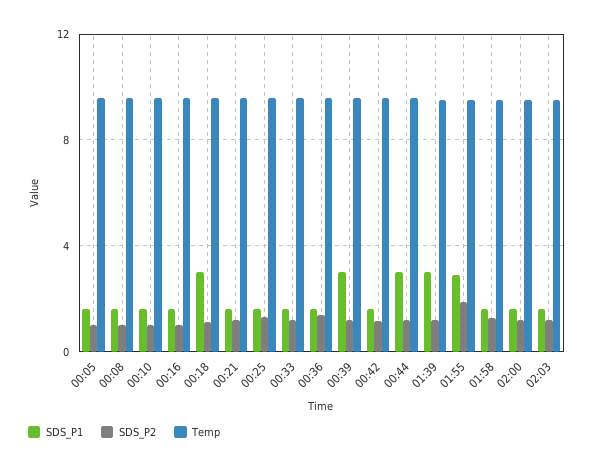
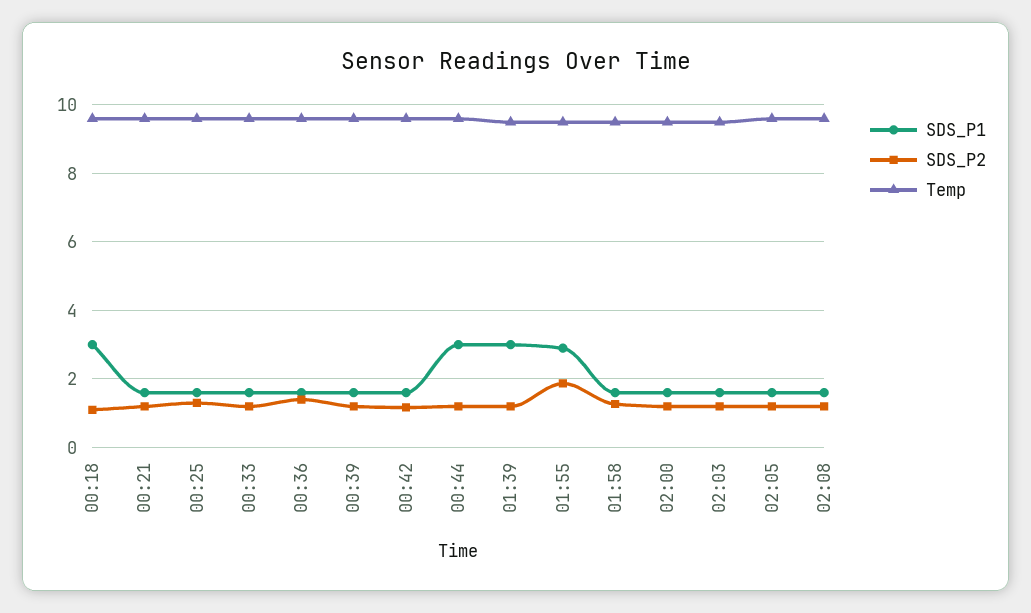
SDS_P1, 00:05: 1.5 -> none
SDS_P2, 00:05: 1 -> none
Temp, 00:05: 9.5 -> none
SDS_P1, 00:08: 1.5 -> none
SDS_P2, 00:08: 1 -> none
Temp, 00:08: 9.5 -> none
SDS_P1, 00:10: 1.5 -> none
SDS_P2, 00:10: 1 -> none
Temp, 00:10: 9.5 -> none
SDS_P1, 00:16: 1.5 -> none
SDS_P2, 00:16: 1 -> none
Temp, 00:16: 9.5 -> none
SDS_P1, 00:39: 3 -> 1.6
SDS_P1, 02:05: none -> 1.6
SDS_P2, 02:05: none -> 1.2
Temp, 02:05: none -> 9.6
SDS_P1, 02:08: none -> 1.6
SDS_P2, 02:08: none -> 1.2
Temp, 02:08: none -> 9.6

